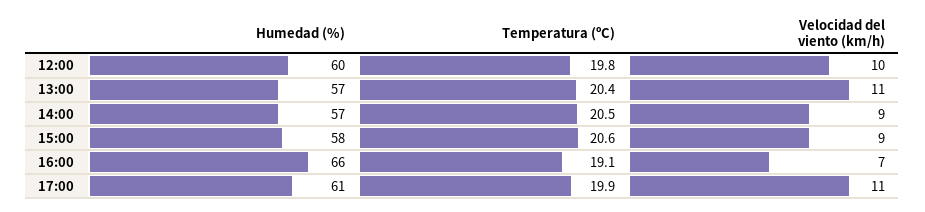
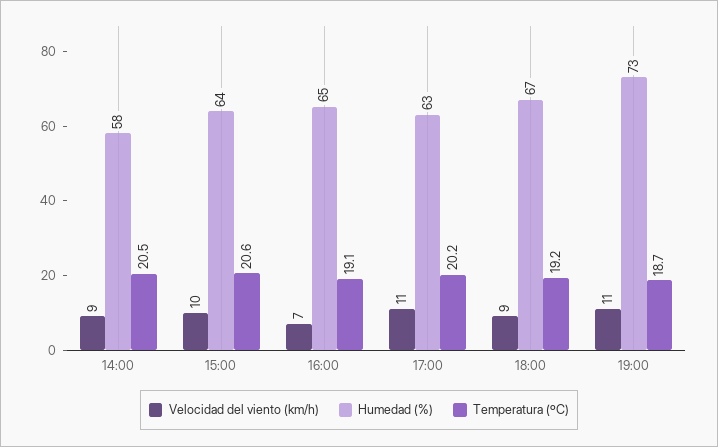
Humedad (%), 12:00: 60 -> none
Temperatura (ºC), 12:00: 19.8 -> none
Velocidad del viento (km/h), 12:00: 10 -> none
Humedad (%), 13:00: 57 -> none
Temperatura (ºC), 13:00: 20.4 -> none
Velocidad del viento (km/h), 13:00: 11 -> none
Humedad (%), 14:00: 57 -> 58
Humedad (%), 15:00: 58 -> 64
Velocidad del viento (km/h), 15:00: 9 -> 10
Humedad (%), 16:00: 66 -> 65
Humedad (%), 17:00: 61 -> 63
Temperatura (ºC), 17:00: 19.9 -> 20.2
Velocidad del viento (km/h), 18:00: none -> 9
Humedad (%), 18:00: none -> 67
Temperatura (ºC), 18:00: none -> 19.2
Velocidad del viento (km/h), 19:00: none -> 11
Humedad (%), 19:00: none -> 73
Temperatura (ºC), 19:00: none -> 18.7

